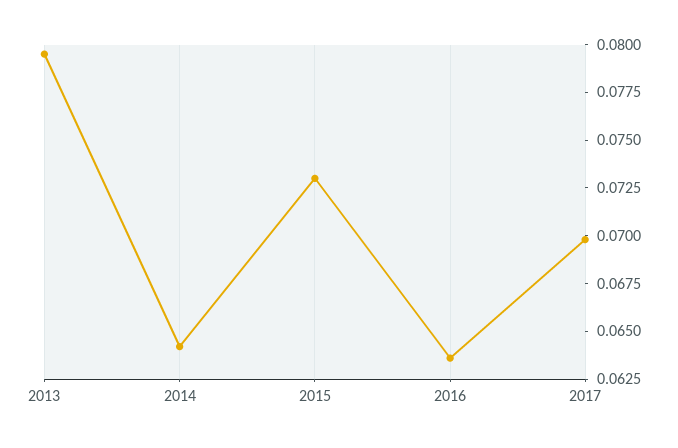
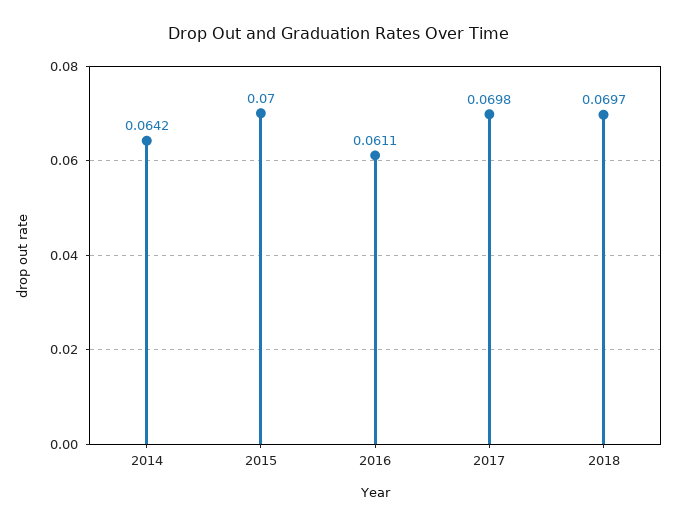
2013: 0.0795 -> none
2015: 0.073 -> 0.07
2016: 0.0635 -> 0.0611
2018: none -> 0.0697

